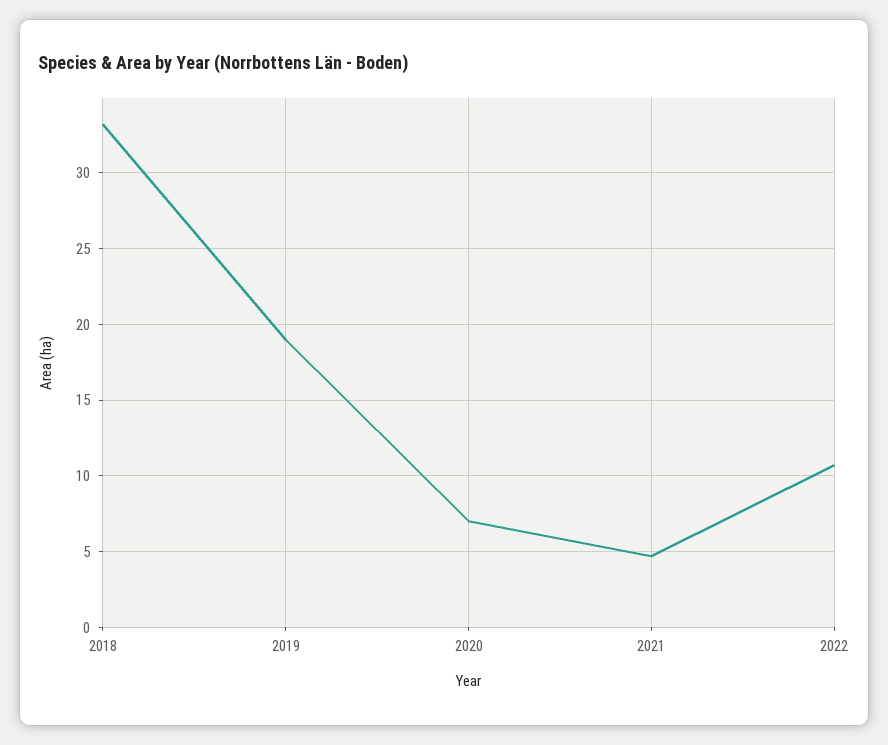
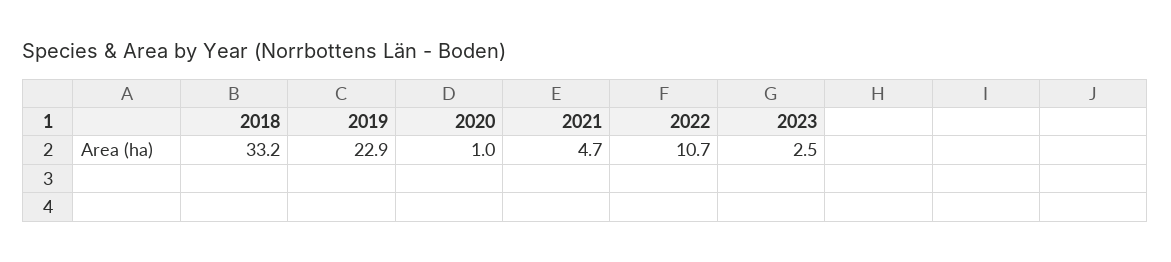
2019: 19 -> 22.9
2020: 7 -> 1
2023: none -> 2.5

